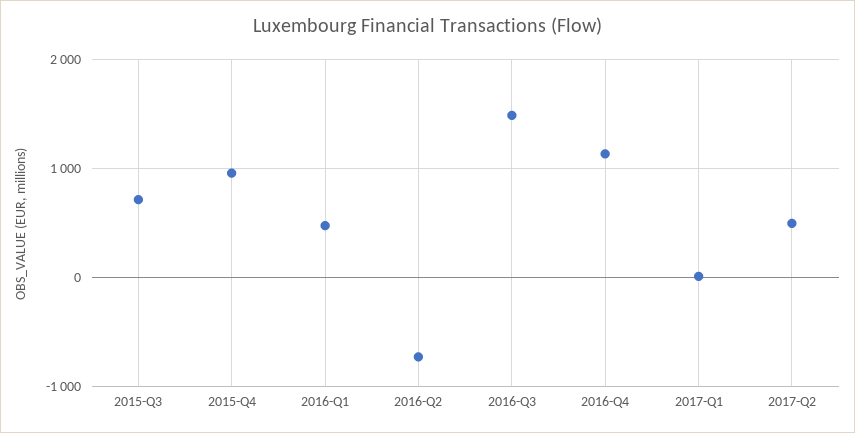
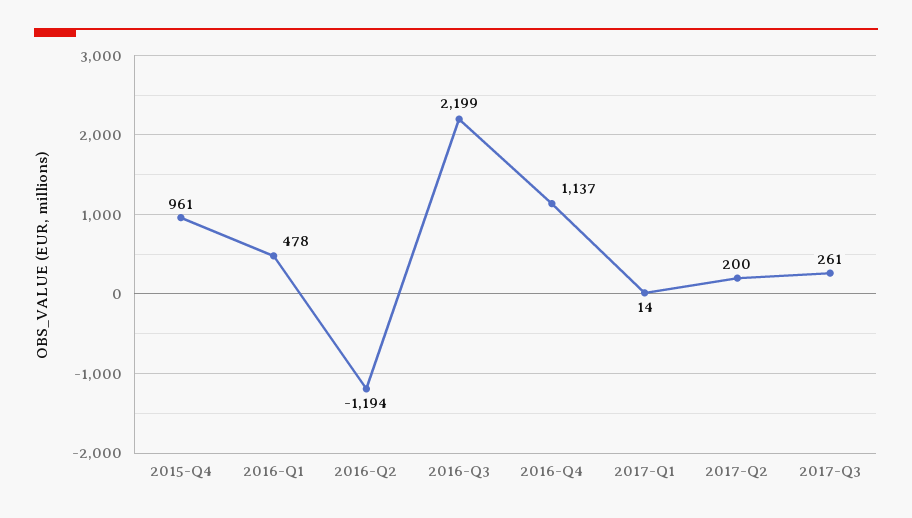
2015-Q3: 700 -> none
2016-Q2: -700 -> -1194
2016-Q3: 1500 -> 2199
2017-Q2: 500 -> 200
2017-Q3: none -> 261

